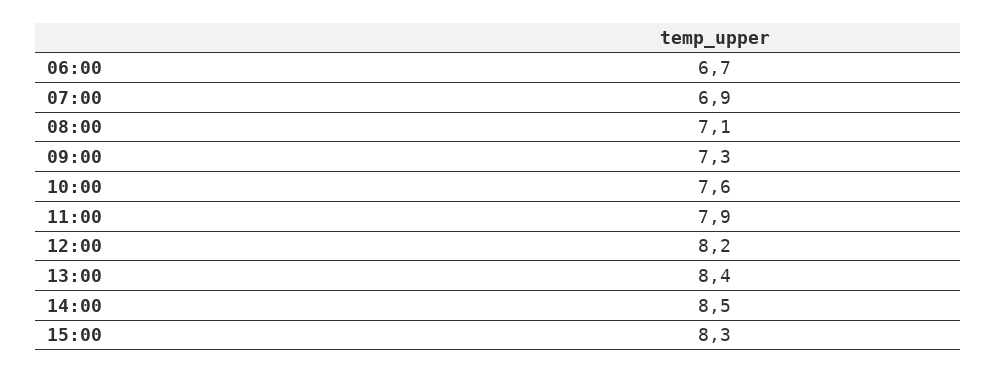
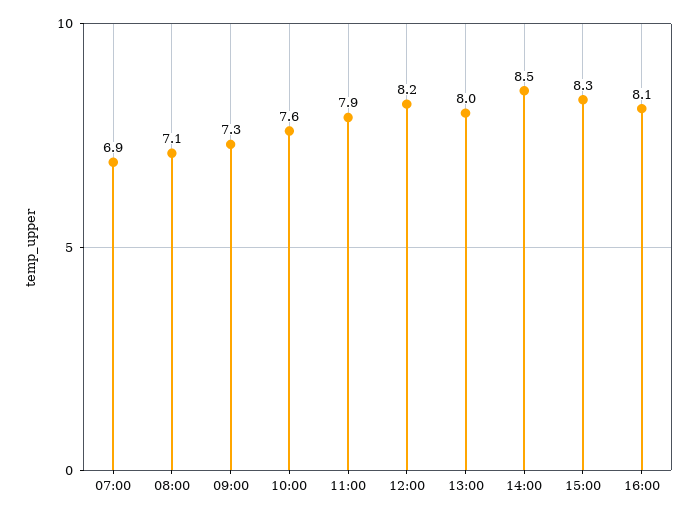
06:00: 6.7 -> none
13:00: 8.4 -> 8
16:00: none -> 8.1

